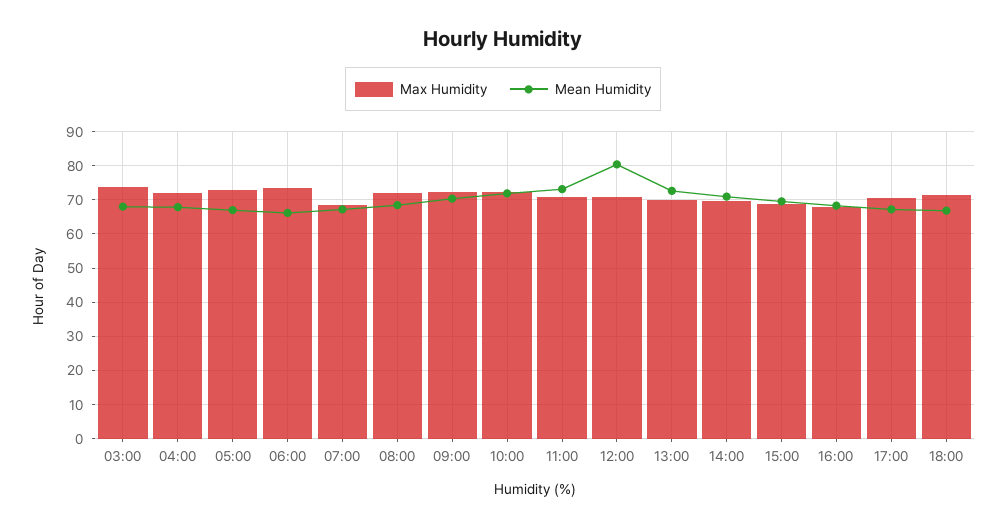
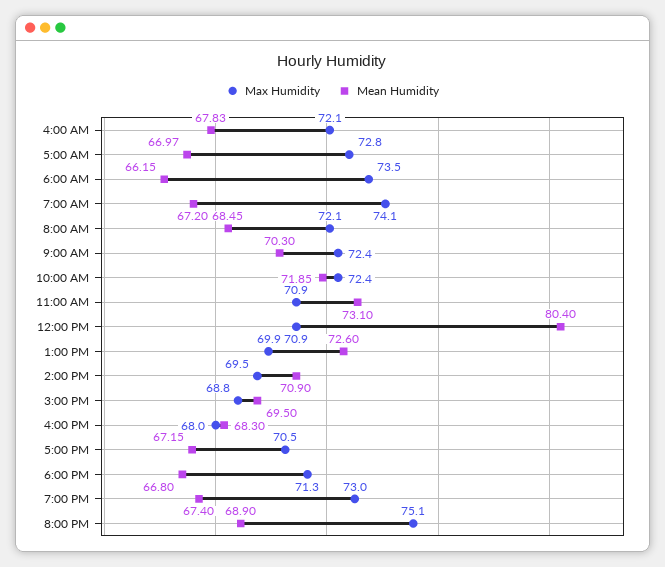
Max Humidity, 03:00: 74 -> none
Mean Humidity, 03:00: 68 -> none
Max Humidity, 07:00: 68 -> 74.1
Max Humidity, 7:00 PM: none -> 73
Mean Humidity, 7:00 PM: none -> 67.4
Max Humidity, 8:00 PM: none -> 75.1
Mean Humidity, 8:00 PM: none -> 68.9

